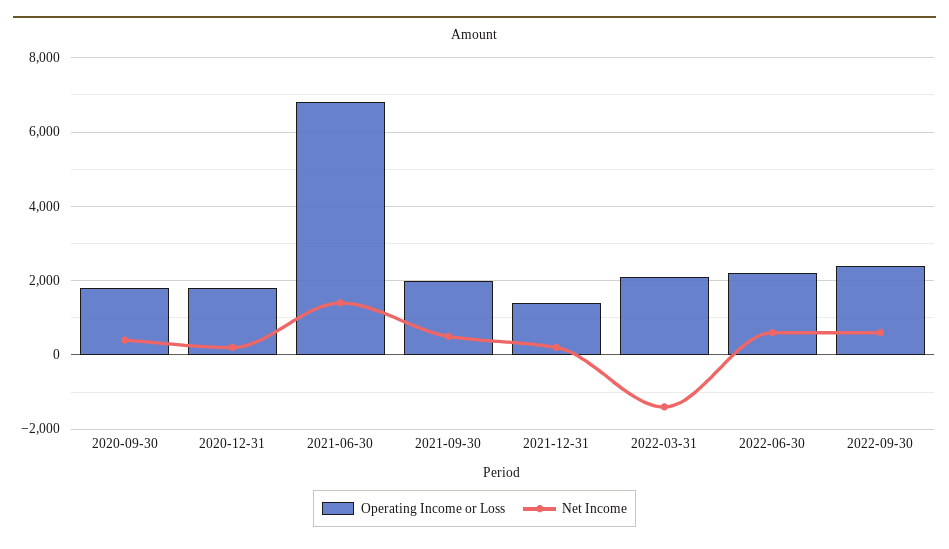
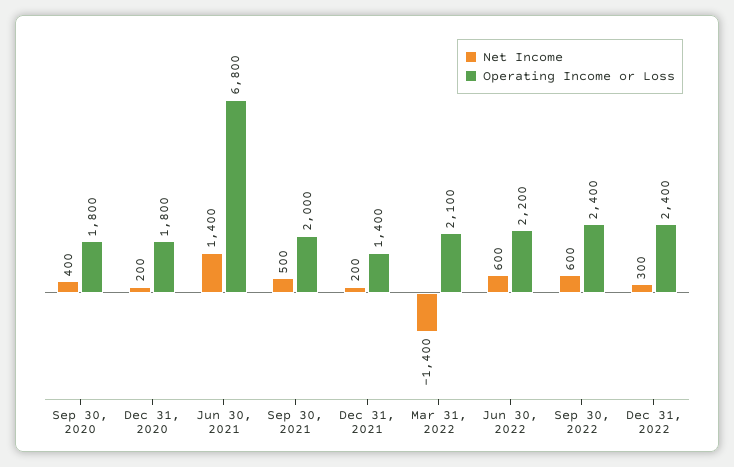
Net Income, Dec 31, 2022: none -> 300
Operating Income or Loss, Dec 31, 2022: none -> 2400

